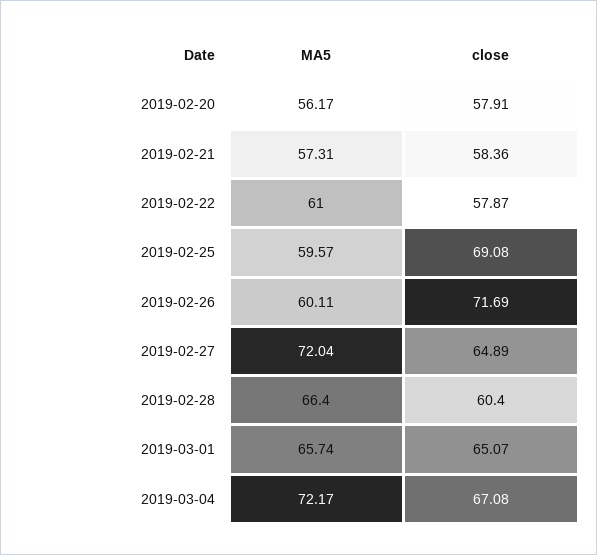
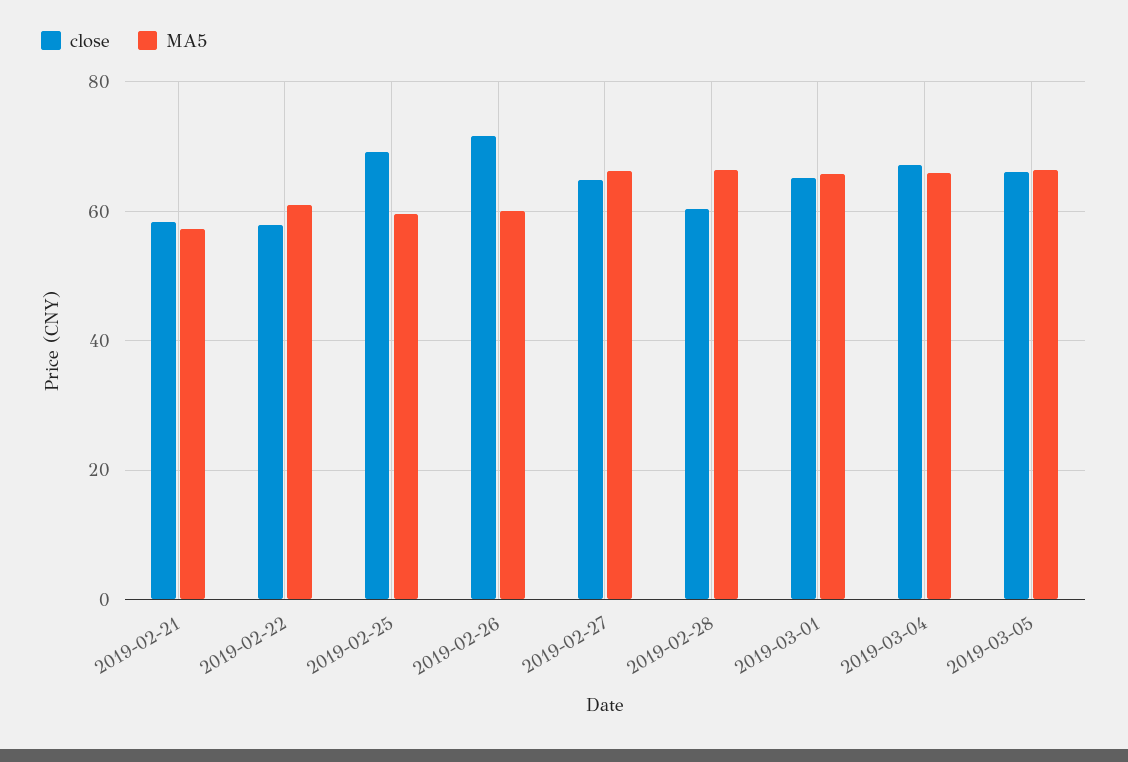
MA5, 2019-02-20: 56.17 -> none
close, 2019-02-20: 57.91 -> none
MA5, 2019-02-27: 72.04 -> 66
MA5, 2019-03-04: 72.17 -> 66
close, 2019-03-05: none -> 66
MA5, 2019-03-05: none -> 66

